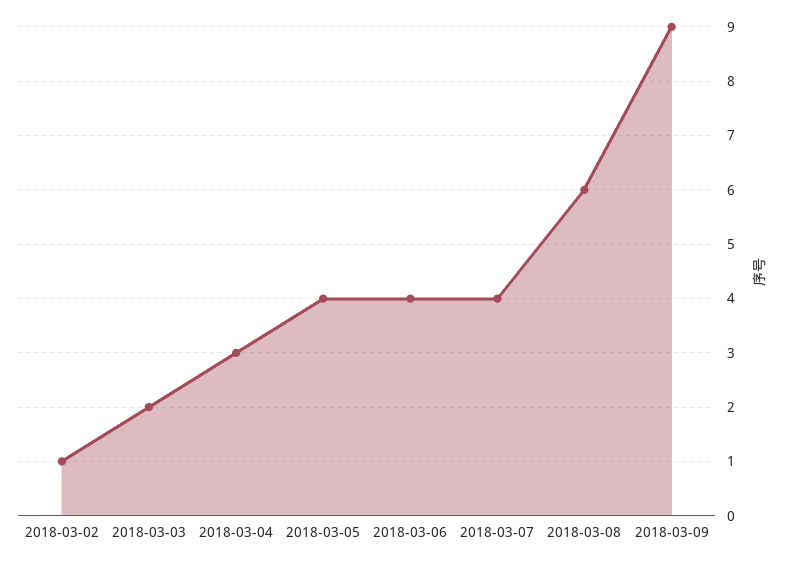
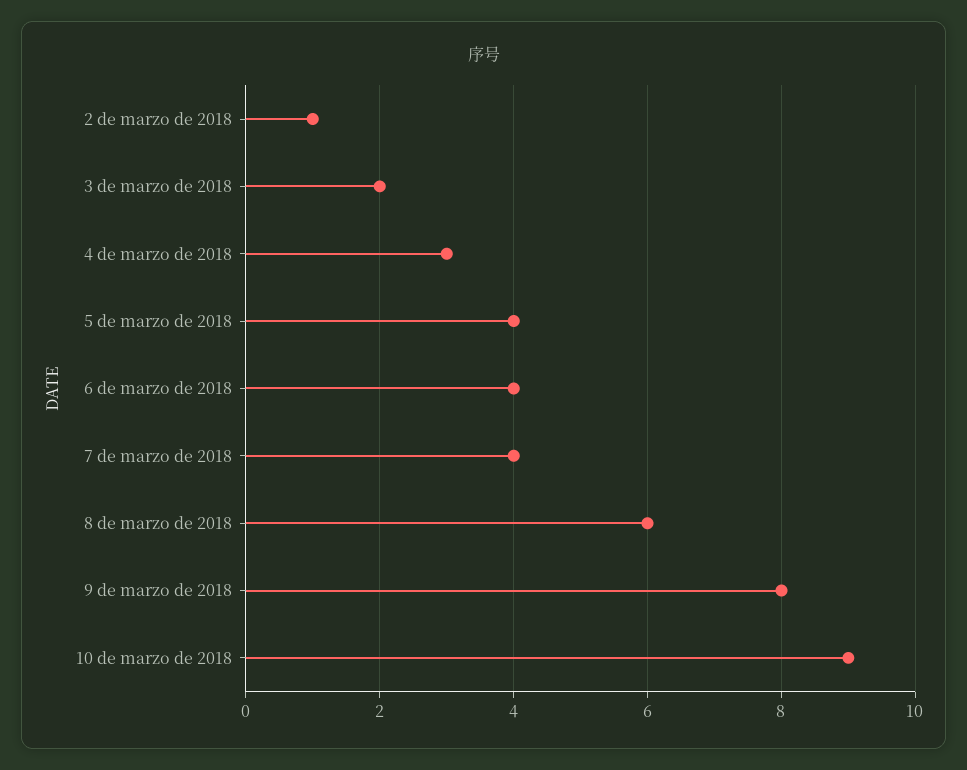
2018-03-09: 9 -> 8
10 de marzo de 2018: none -> 9

